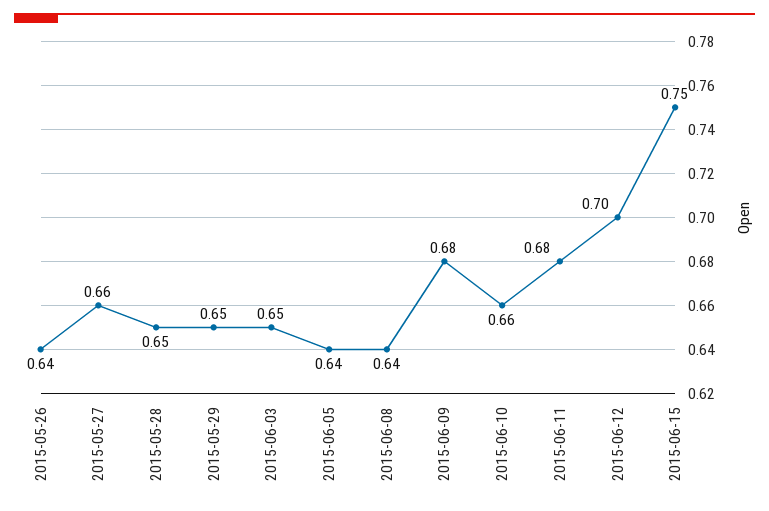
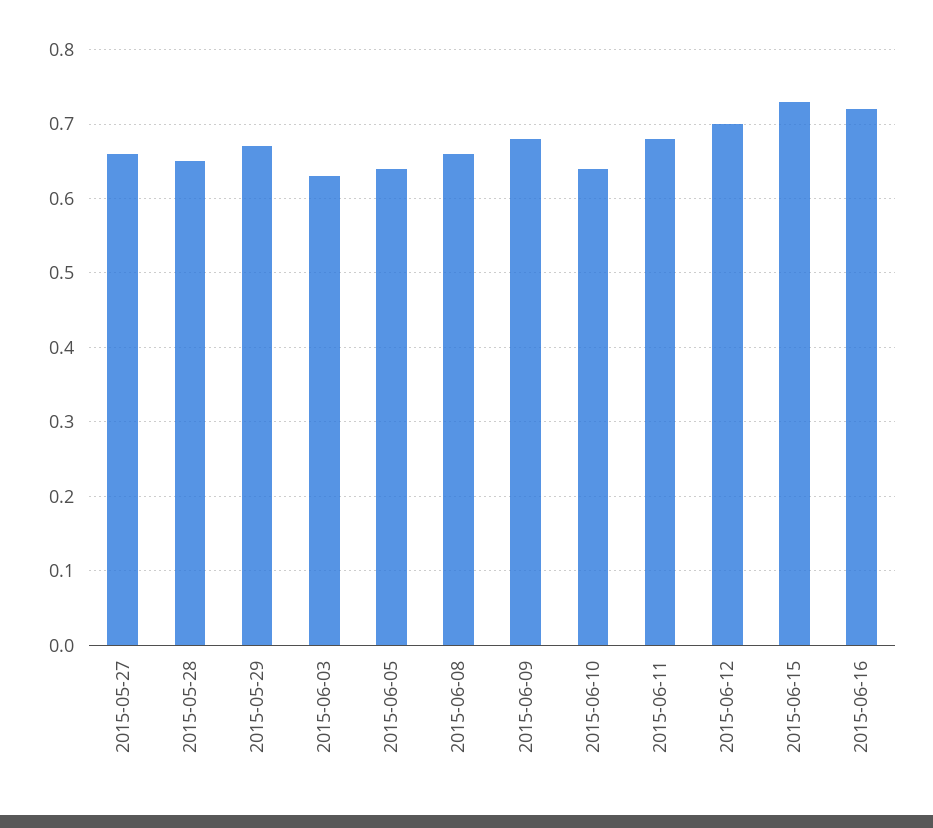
2015-05-26: 0.64 -> none
2015-05-29: 0.65 -> 0.67
2015-06-03: 0.65 -> 0.63
2015-06-08: 0.64 -> 0.66
2015-06-10: 0.66 -> 0.64
2015-06-15: 0.75 -> 0.73
2015-06-16: none -> 0.72

